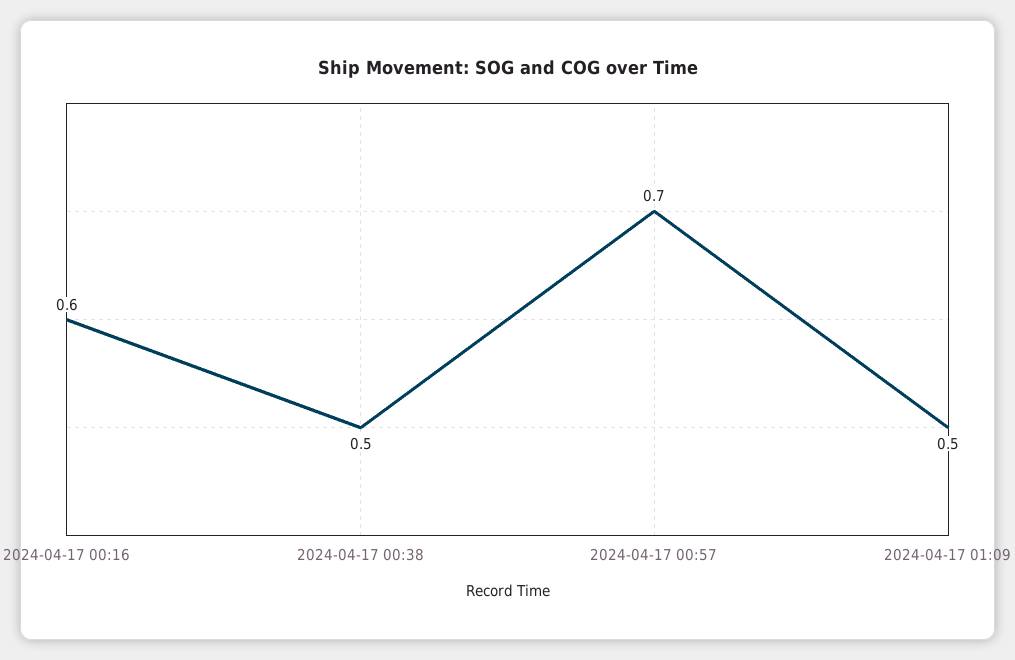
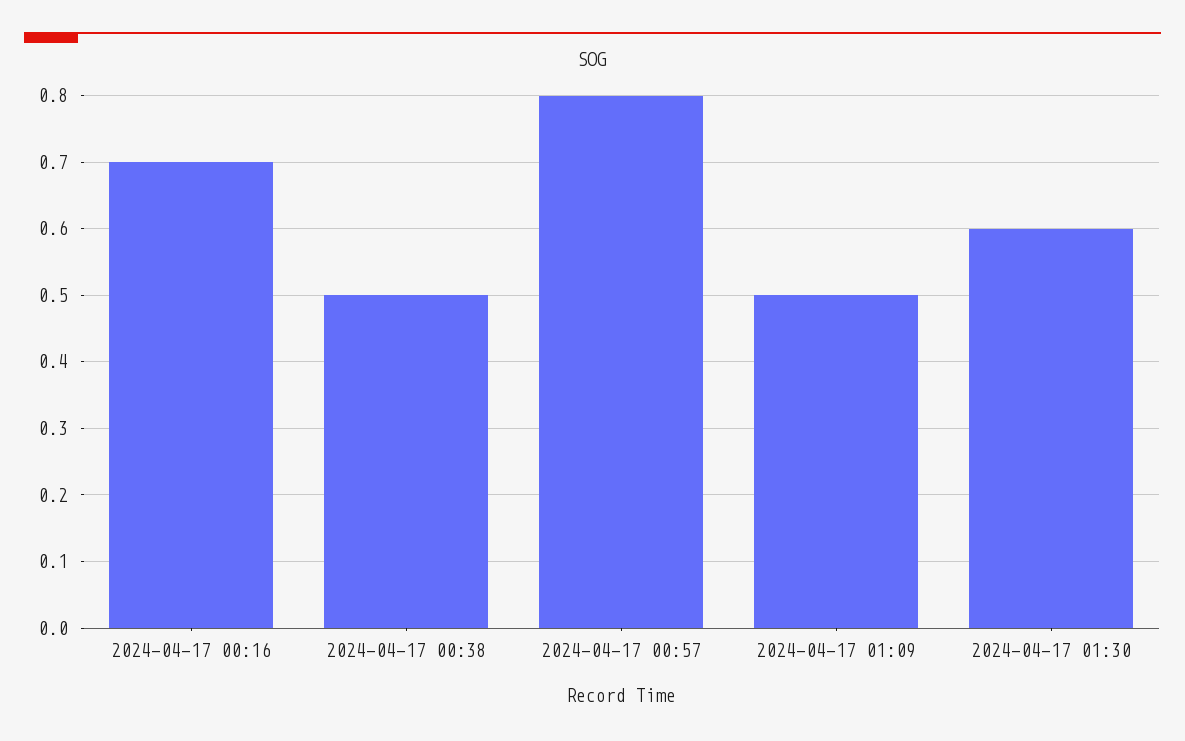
2024-04-17 00:16: 0.6 -> 0.7
2024-04-17 00:57: 0.7 -> 0.8
2024-04-17 01:30: none -> 0.6

